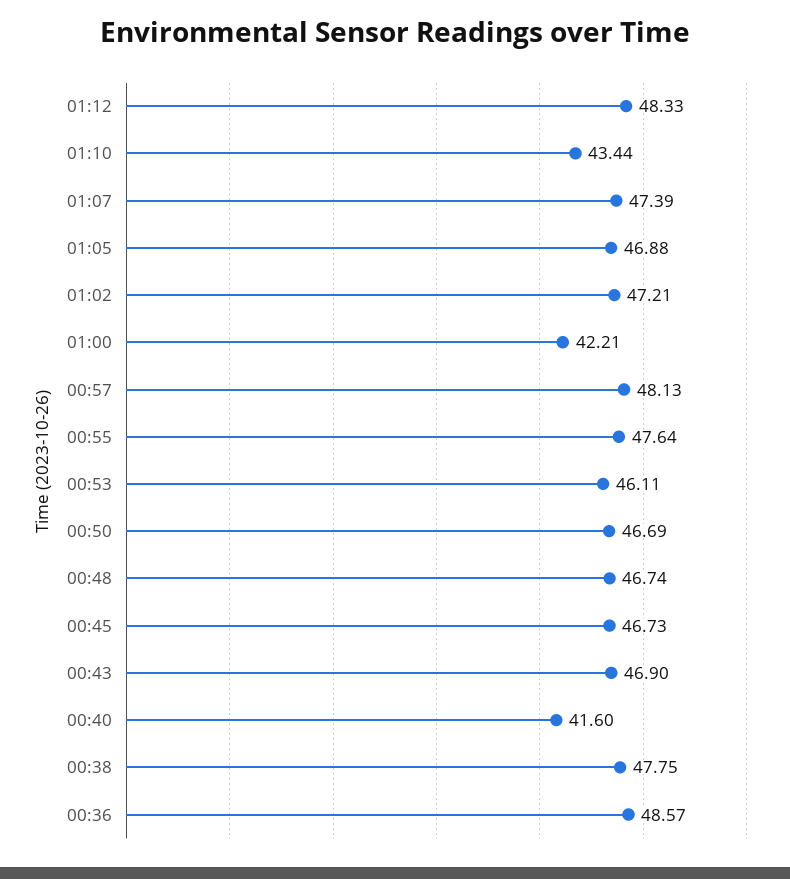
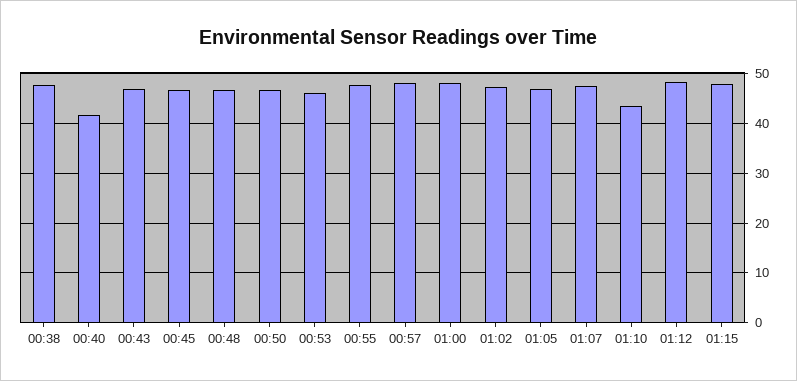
01:00: 42.21 -> 48
00:36: 48.57 -> none
01:15: none -> 48

